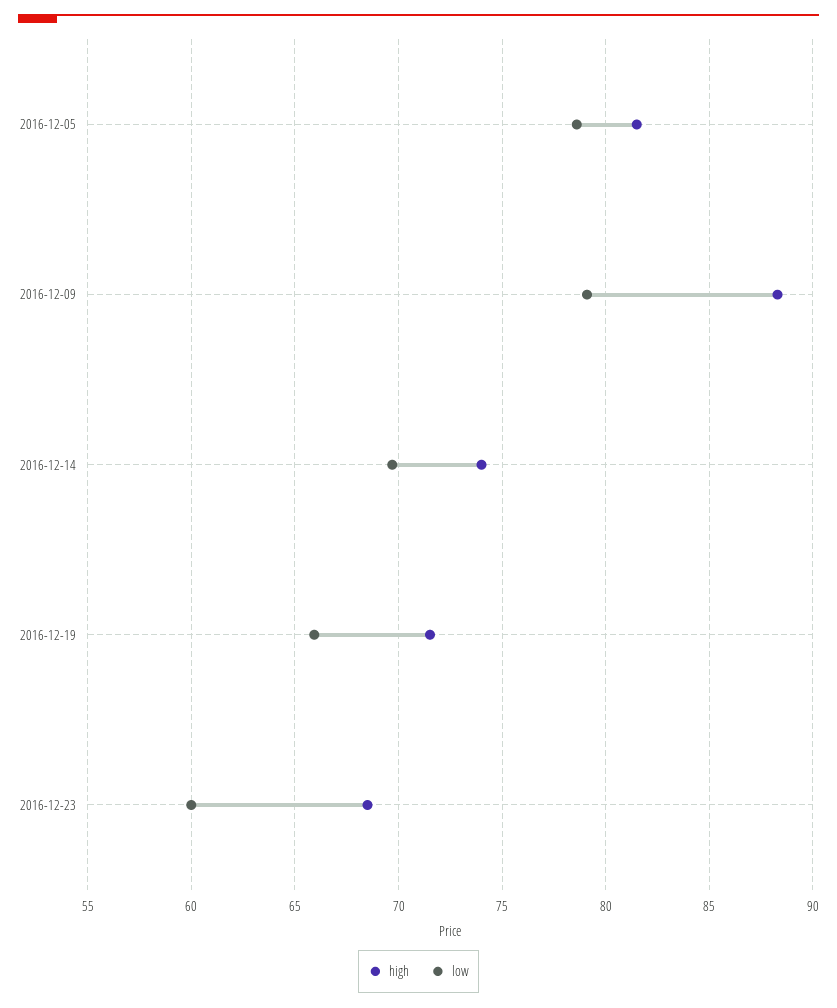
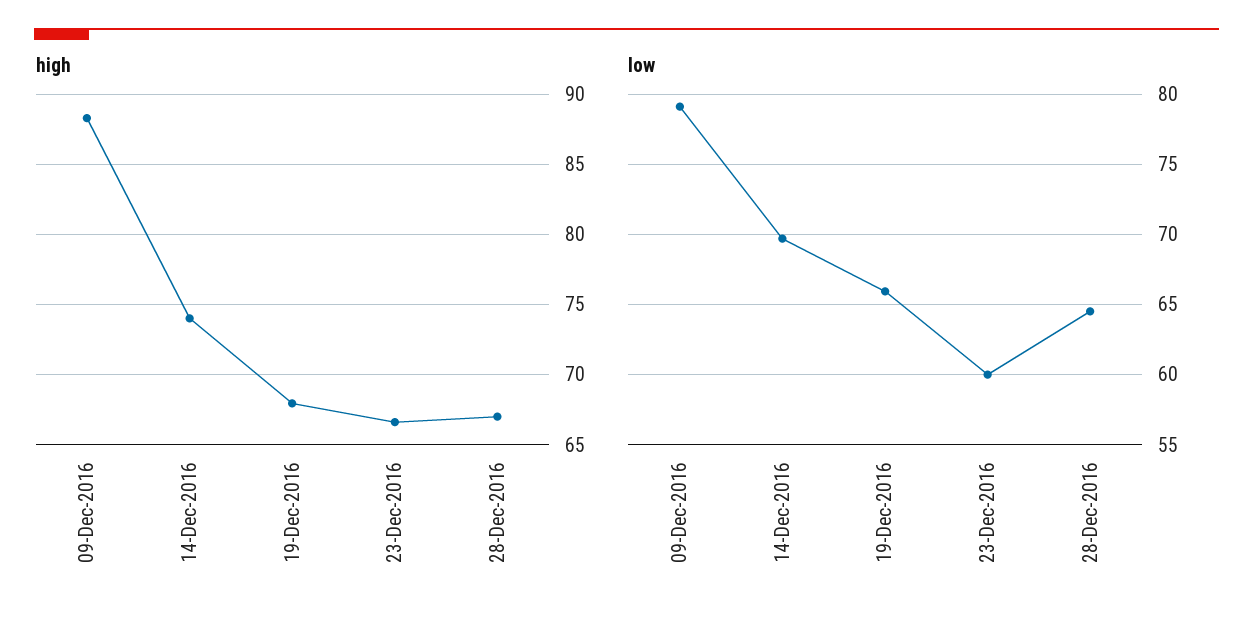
high, 2016-12-05: 81.5 -> none
low, 2016-12-05: 78.5 -> none
high, 2016-12-19: 71.5 -> 68
high, 2016-12-23: 68.5 -> 66.5
high, 28-Dec-2016: none -> 67
low, 28-Dec-2016: none -> 64.5

